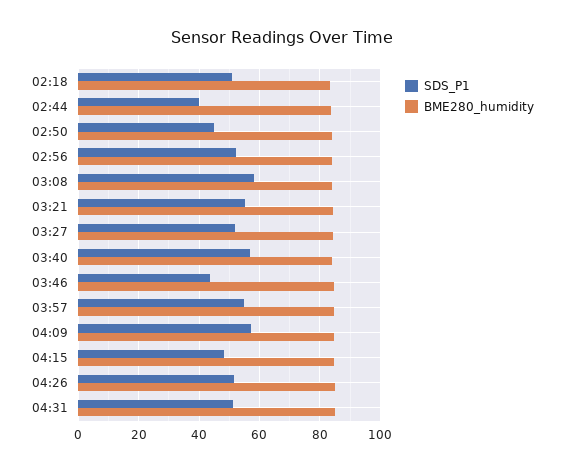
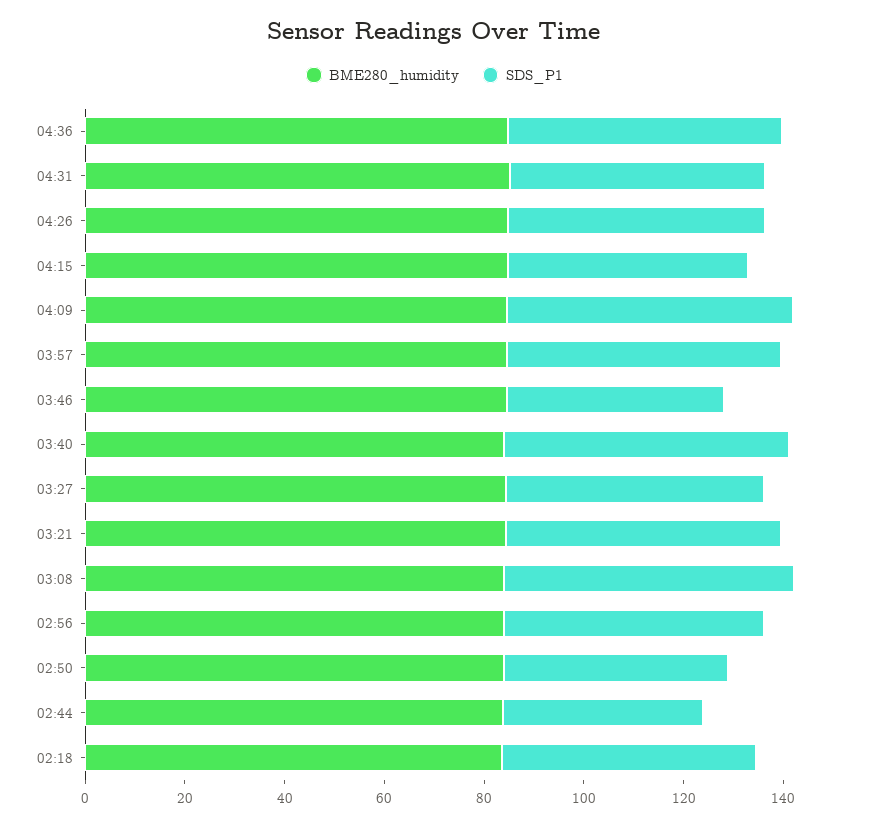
BME280_humidity, 04:36: none -> 85
SDS_P1, 04:36: none -> 55

